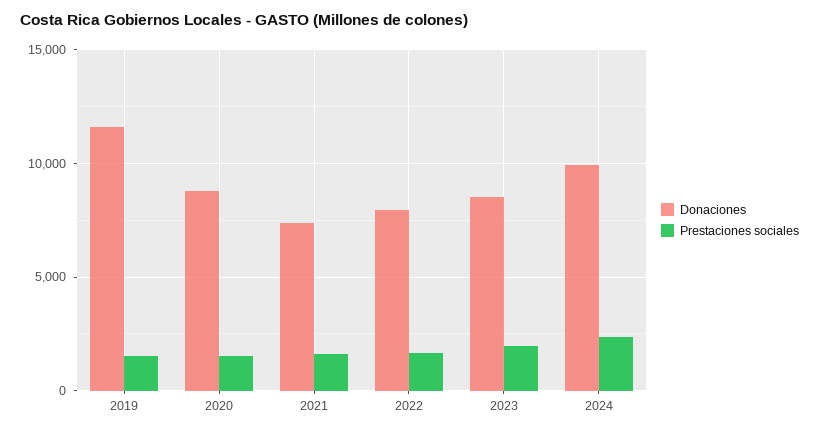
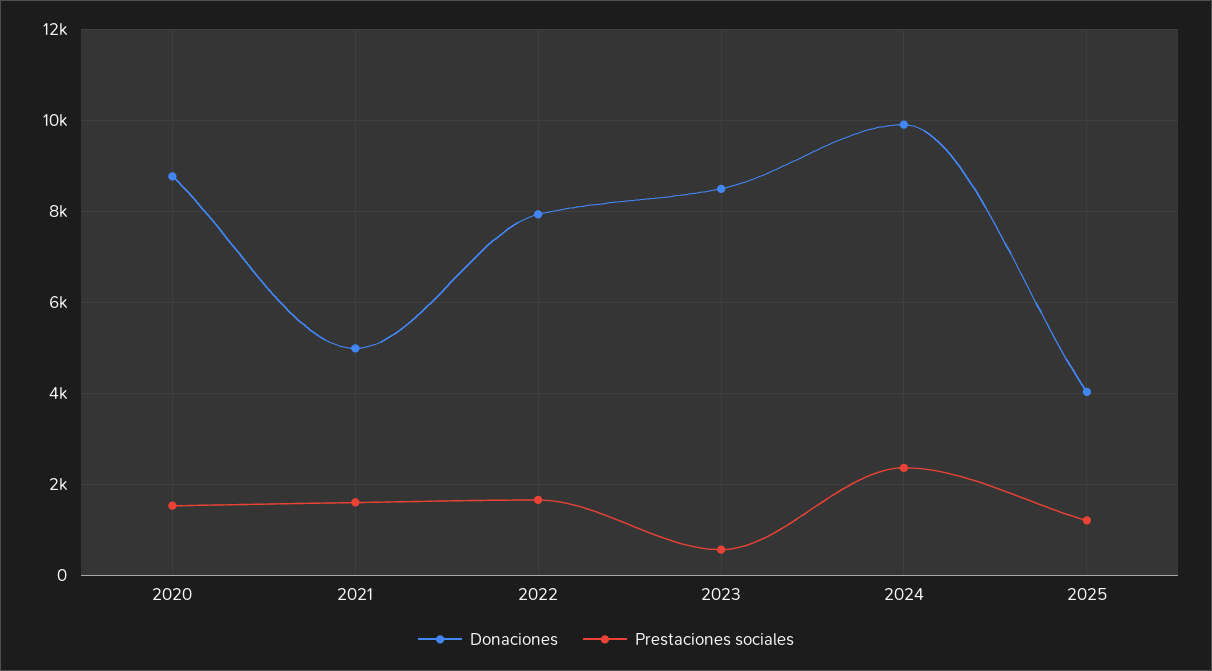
Donaciones, 2019: 11500 -> none
Prestaciones sociales, 2019: 1500 -> none
Donaciones, 2021: 7500 -> 5000
Prestaciones sociales, 2023: 2000 -> 600
Donaciones, 2025: none -> 4000
Prestaciones sociales, 2025: none -> 1200

